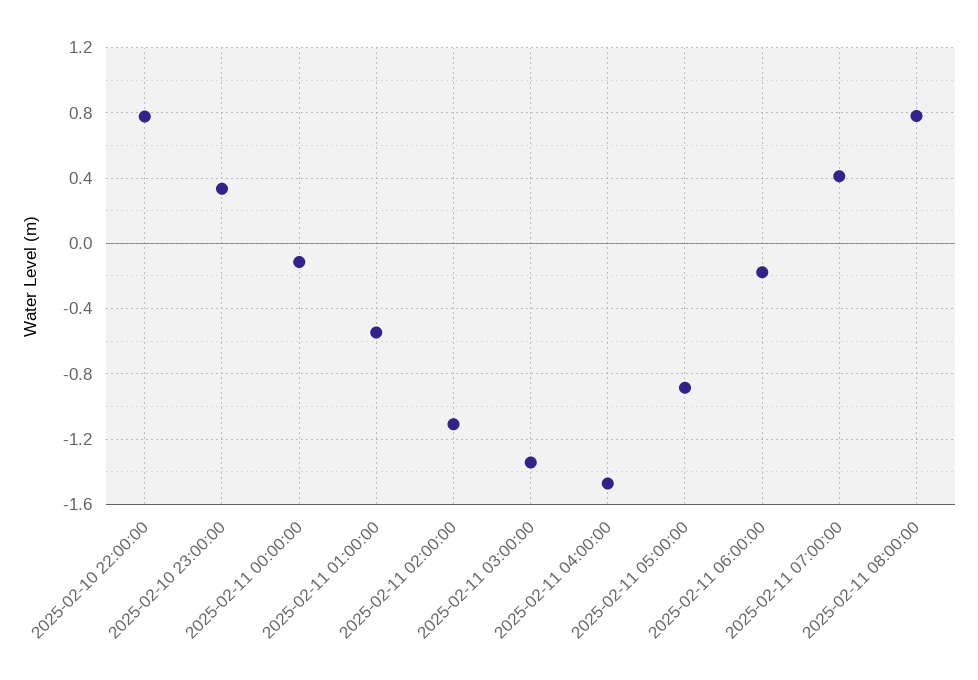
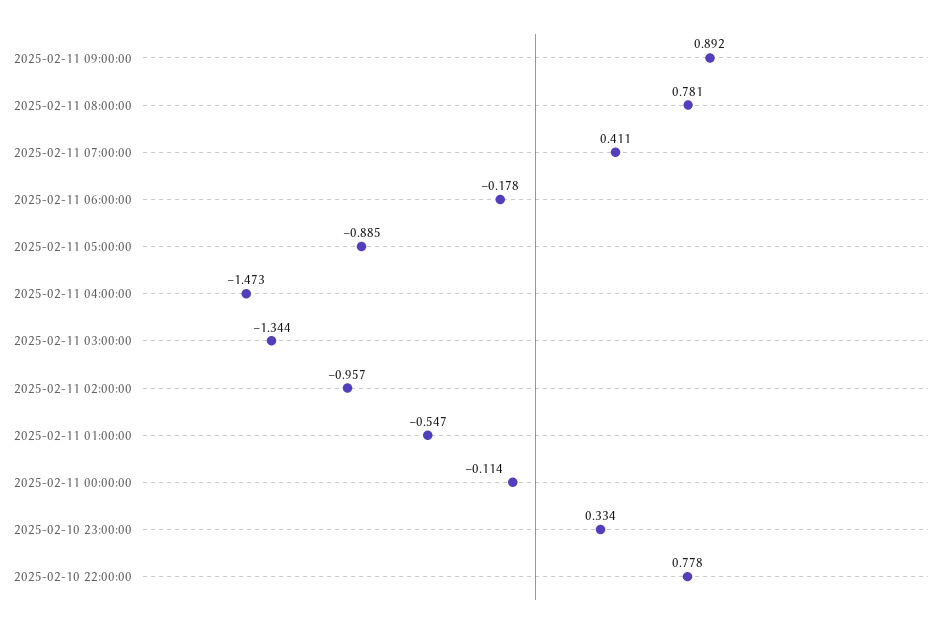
2025-02-11 02:00:00: -1.1 -> -0.957
2025-02-11 09:00:00: none -> 0.892

